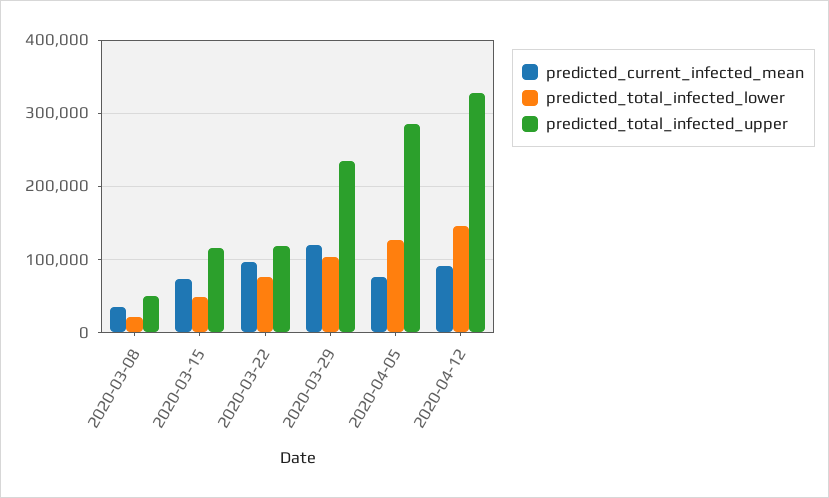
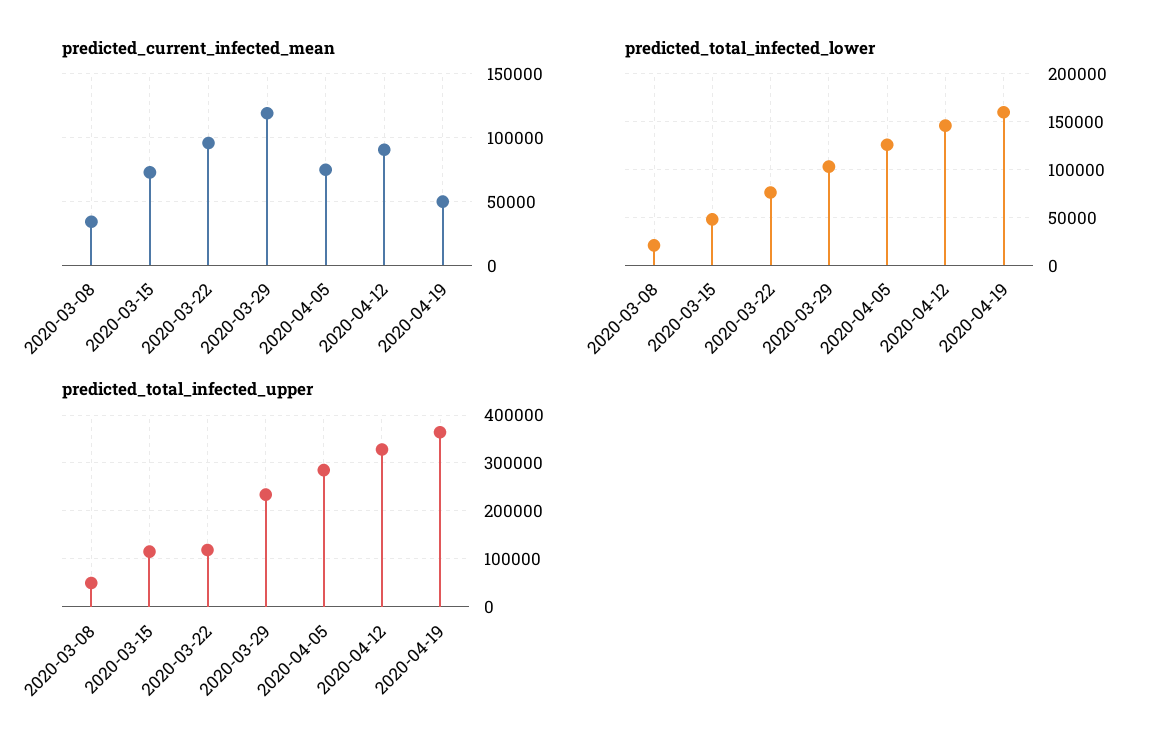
predicted_current_infected_mean, 2020-04-19: none -> 50000
predicted_total_infected_lower, 2020-04-19: none -> 160000
predicted_total_infected_upper, 2020-04-19: none -> 360000

